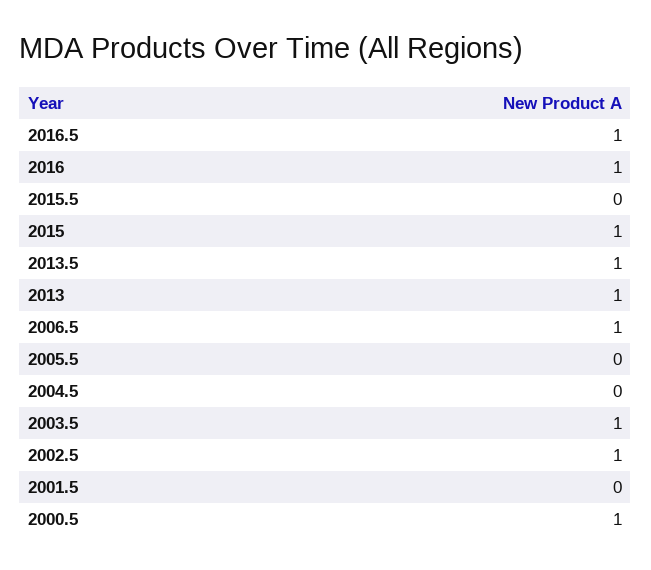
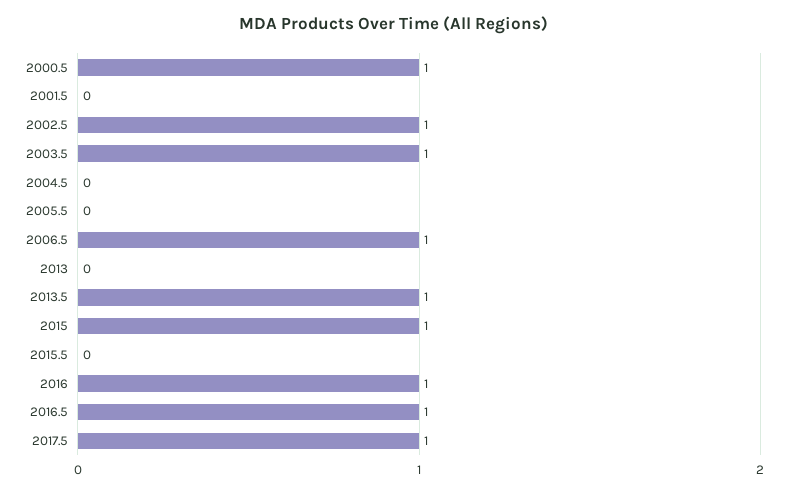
2013: 1 -> 0
2017.5: none -> 1

